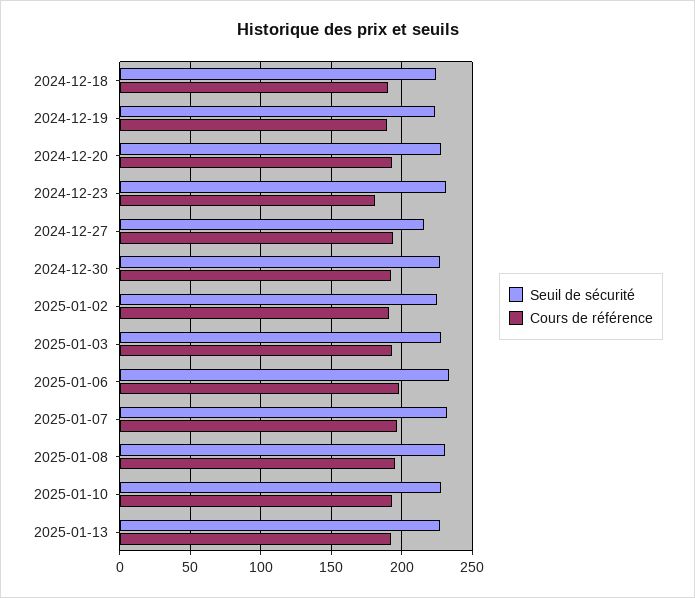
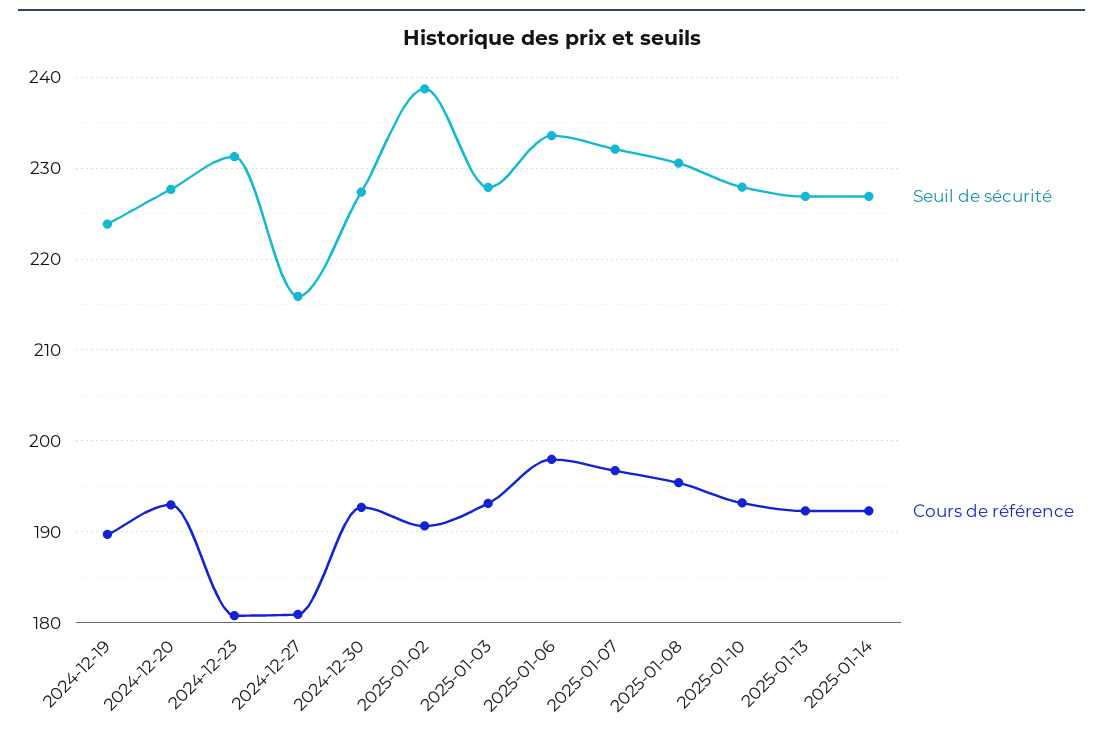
Seuil de sécurité, 2024-12-18: 225 -> none
Cours de référence, 2024-12-18: 190 -> none
Cours de référence, 2024-12-27: 195 -> 181
Seuil de sécurité, 2025-01-02: 225 -> 239
Seuil de sécurité, 2025-01-14: none -> 227
Cours de référence, 2025-01-14: none -> 192

